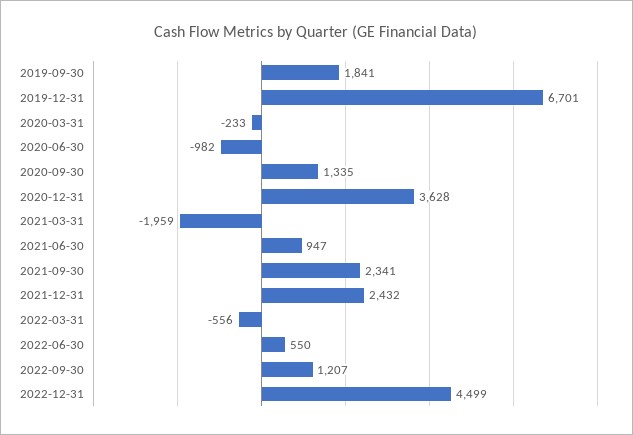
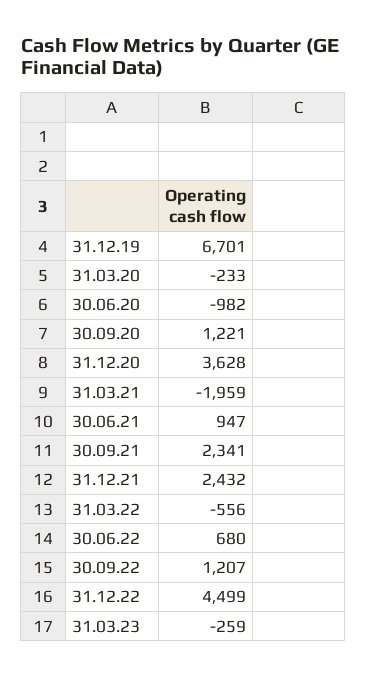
2019-09-30: 1841 -> none
2020-09-30: 1335 -> 1221
2022-06-30: 550 -> 680
31.03.23: none -> -259

